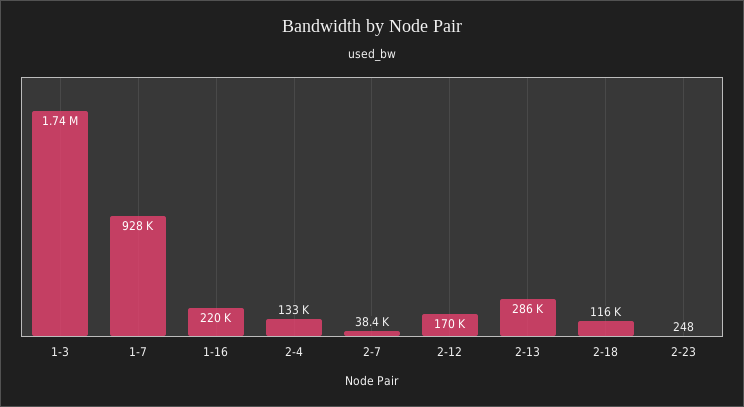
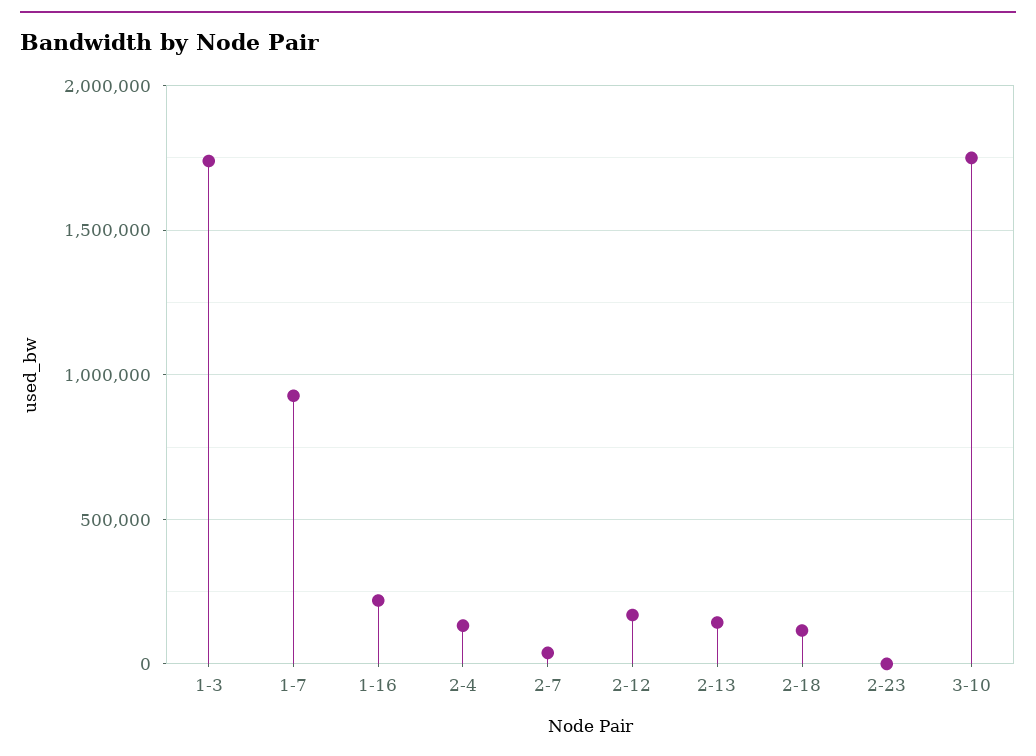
2-13: 286000 -> 150000
3-10: none -> 1750000

